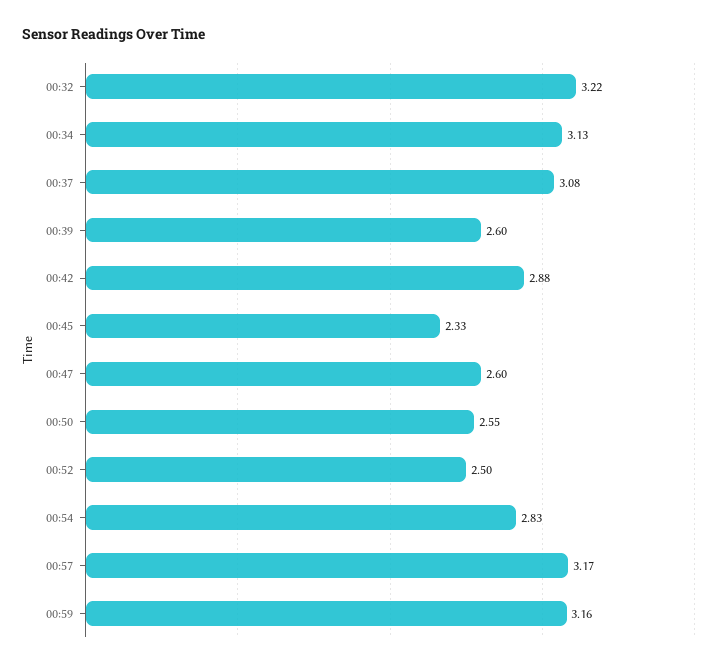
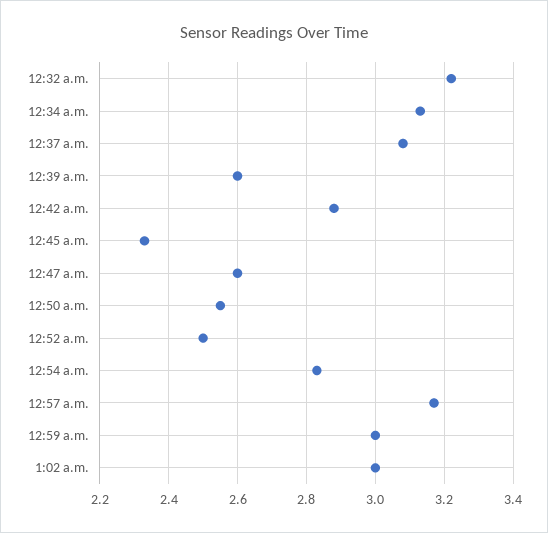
00:59: 3.16 -> 3
1:02 a.m.: none -> 3

